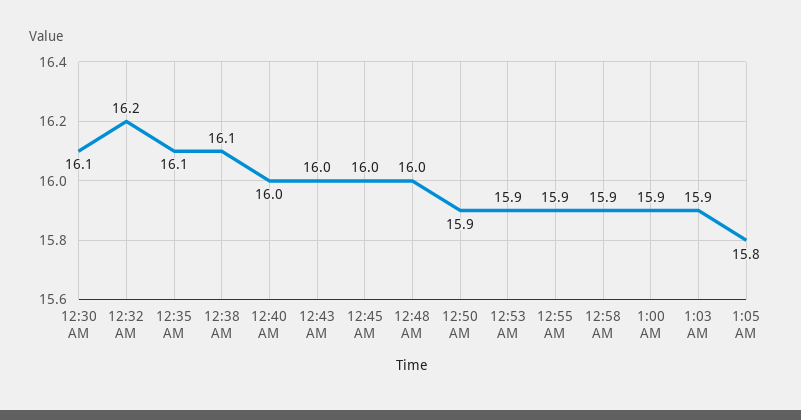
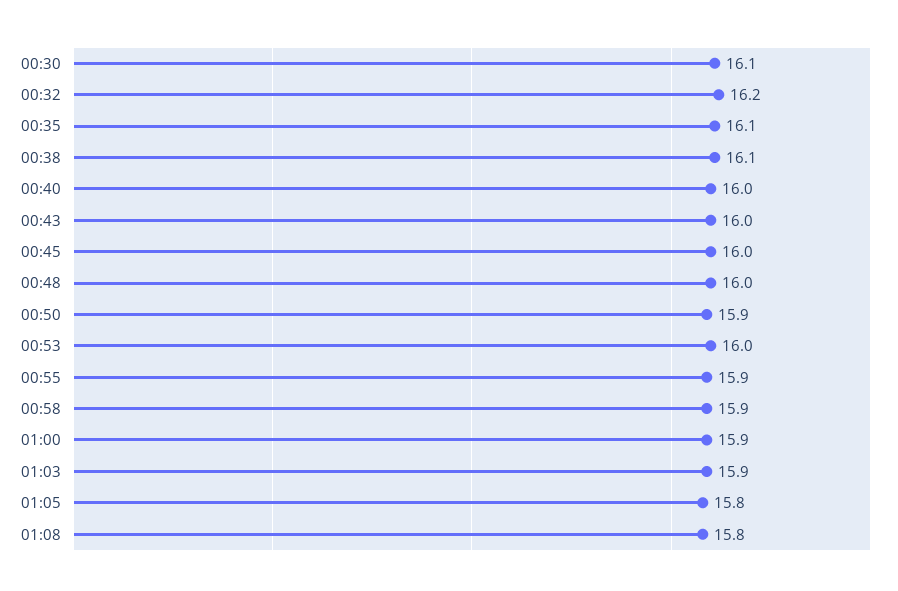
12:53 AM: 15.9 -> 16
01:08: none -> 15.8

